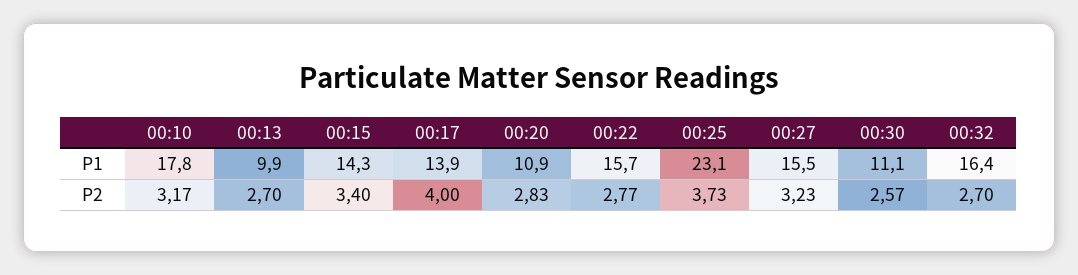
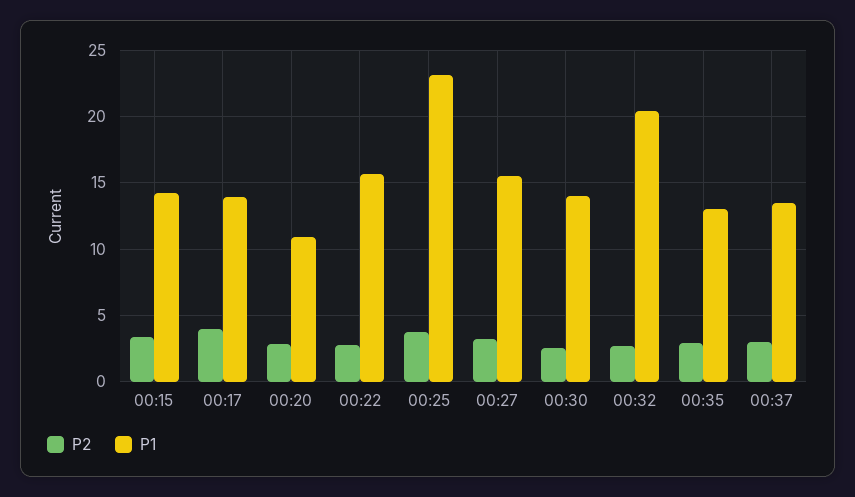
P1, 00:10: 17.8 -> none
P1, 00:13: 9.9 -> none
P1, 00:30: 11.1 -> 14
P1, 00:32: 16.4 -> 20.5
P2, 00:10: 3.17 -> none
P2, 00:13: 2.7 -> none
P2, 00:35: none -> 3
P1, 00:35: none -> 13
P2, 00:37: none -> 3
P1, 00:37: none -> 13.5

